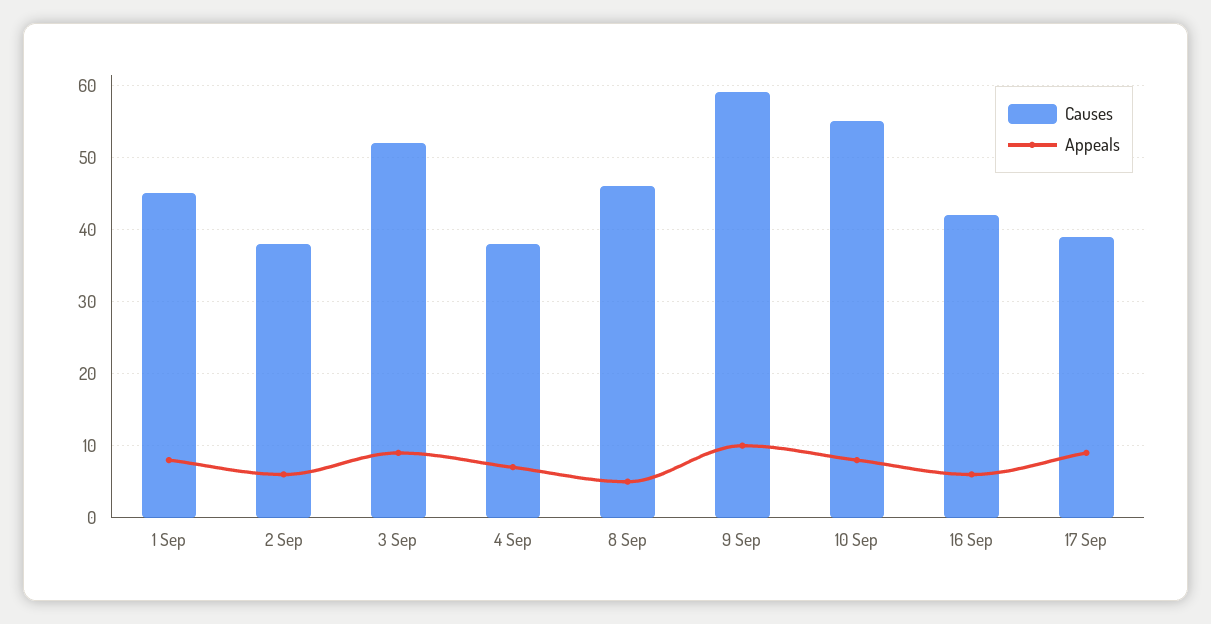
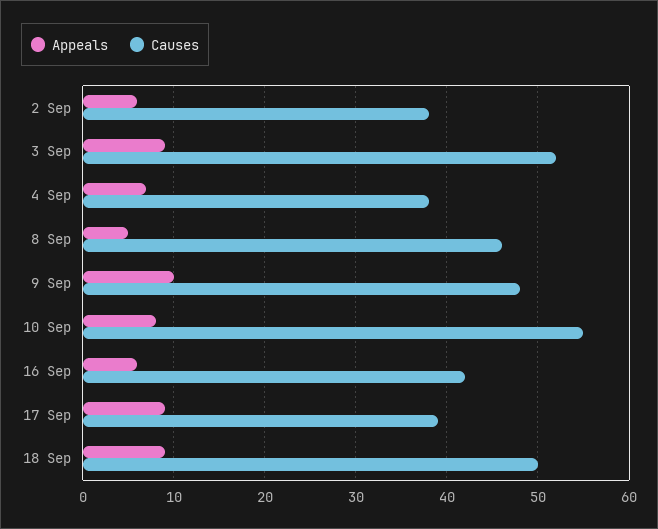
Causes, 1 Sep: 45 -> none
Appeals, 1 Sep: 8 -> none
Causes, 9 Sep: 59 -> 48
Appeals, 18 Sep: none -> 9
Causes, 18 Sep: none -> 50

